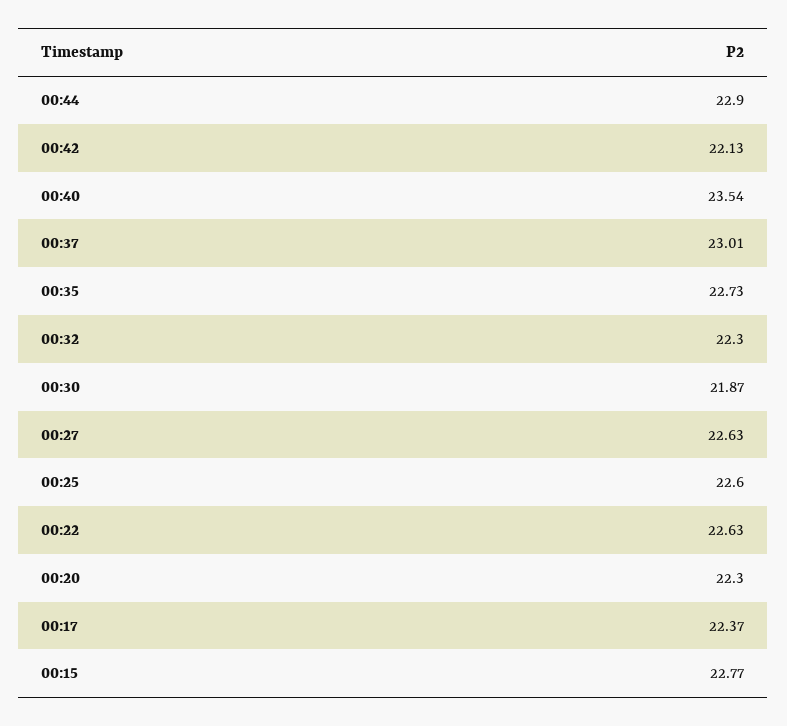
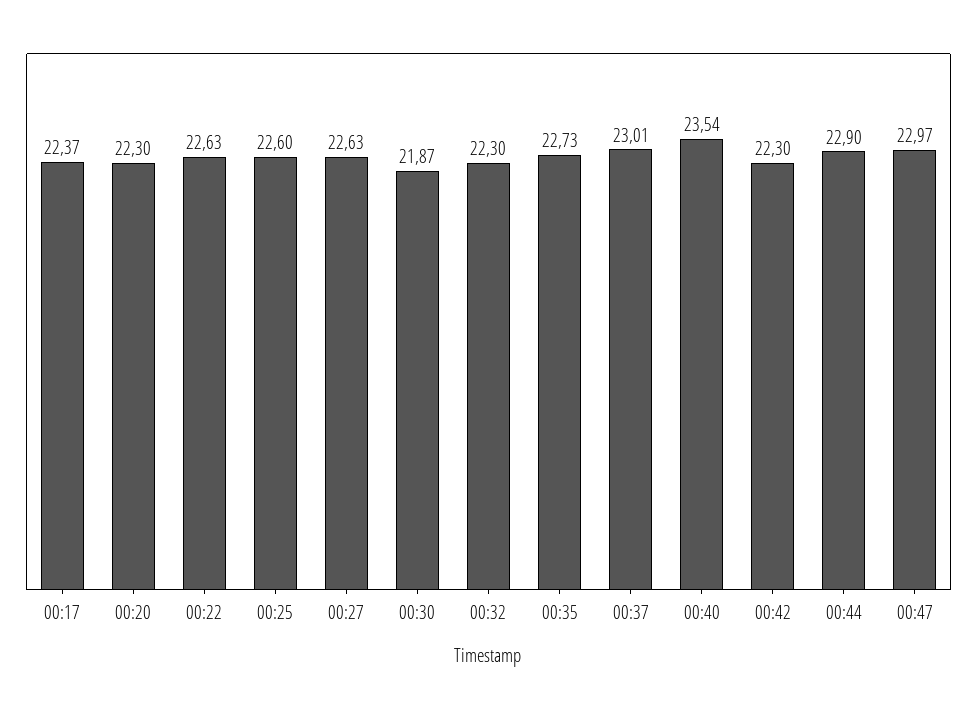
00:42: 22.13 -> 22.3
00:15: 22.77 -> none
00:47: none -> 22.97

